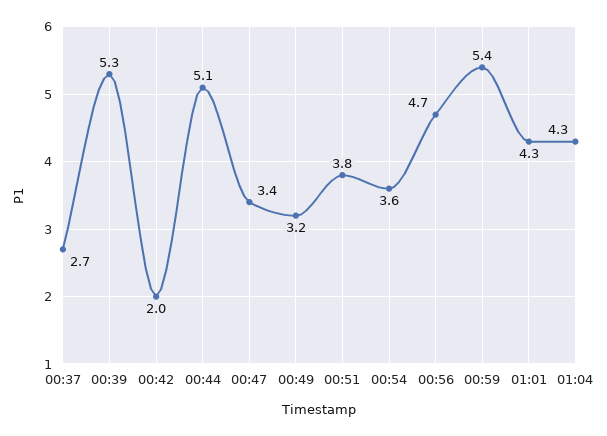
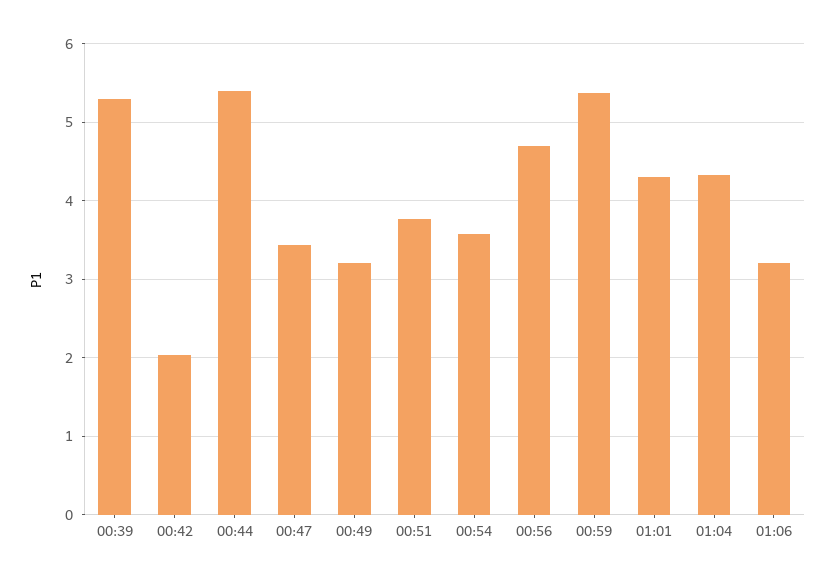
00:37: 2.7 -> none
00:44: 5.1 -> 5.4
01:06: none -> 3.2

